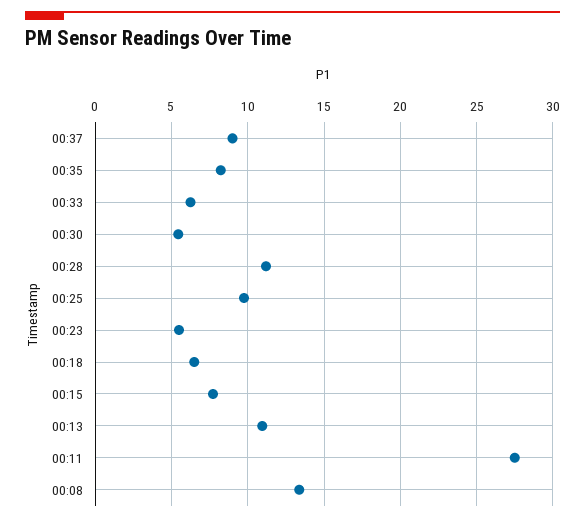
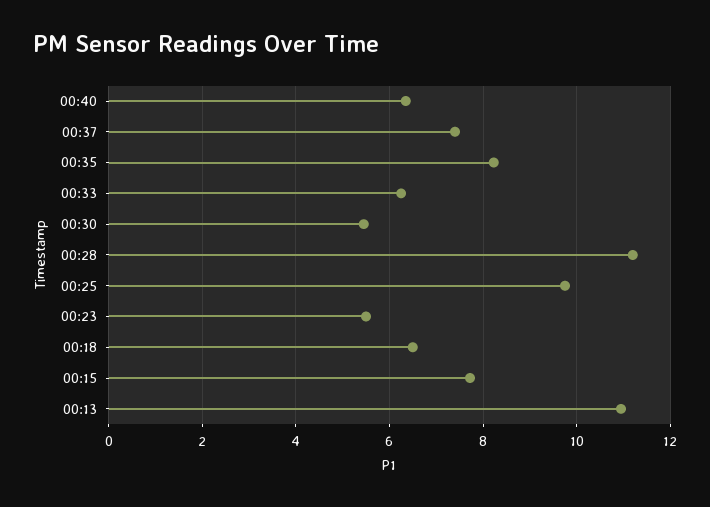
00:37: 9 -> 7.4
00:11: 27.5 -> none
00:08: 13.5 -> none
00:40: none -> 6.4

